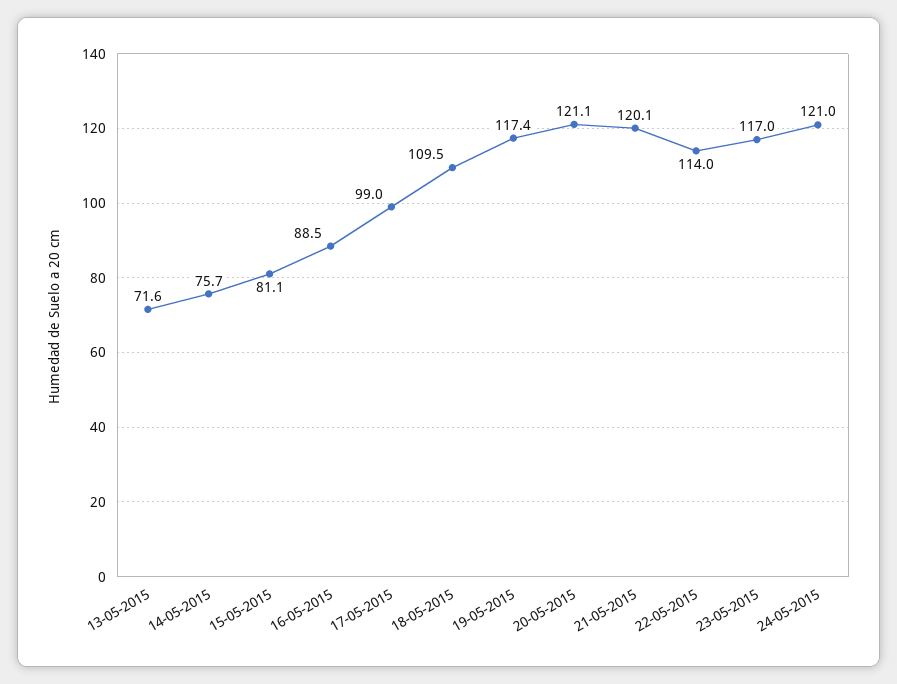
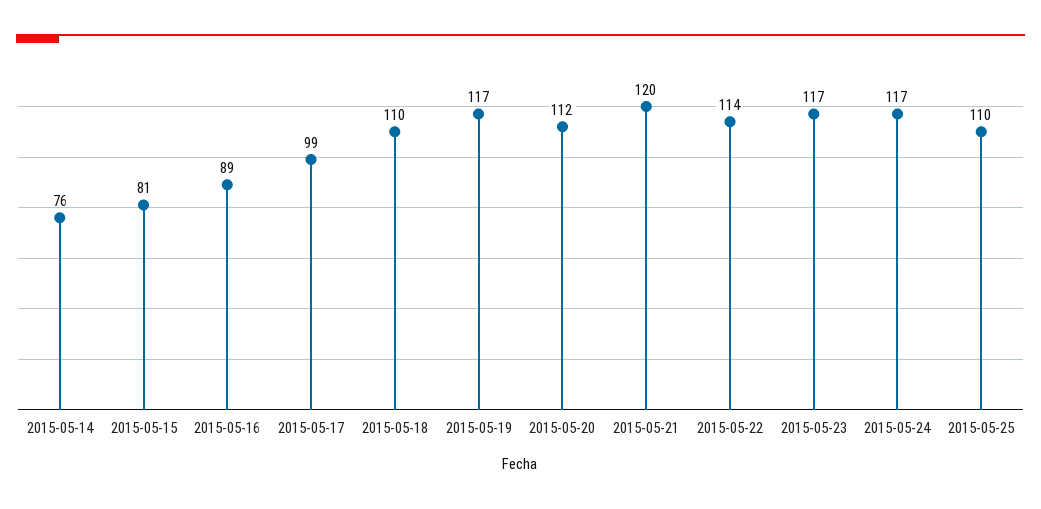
13-05-2015: 71.6 -> none
20-05-2015: 121.1 -> 112
24-05-2015: 121 -> 117
2015-05-25: none -> 110

